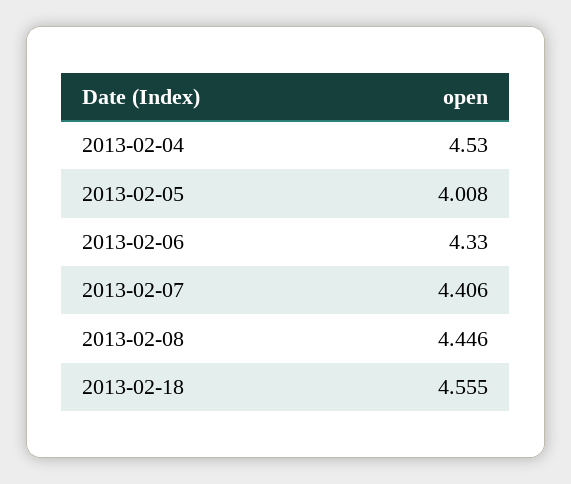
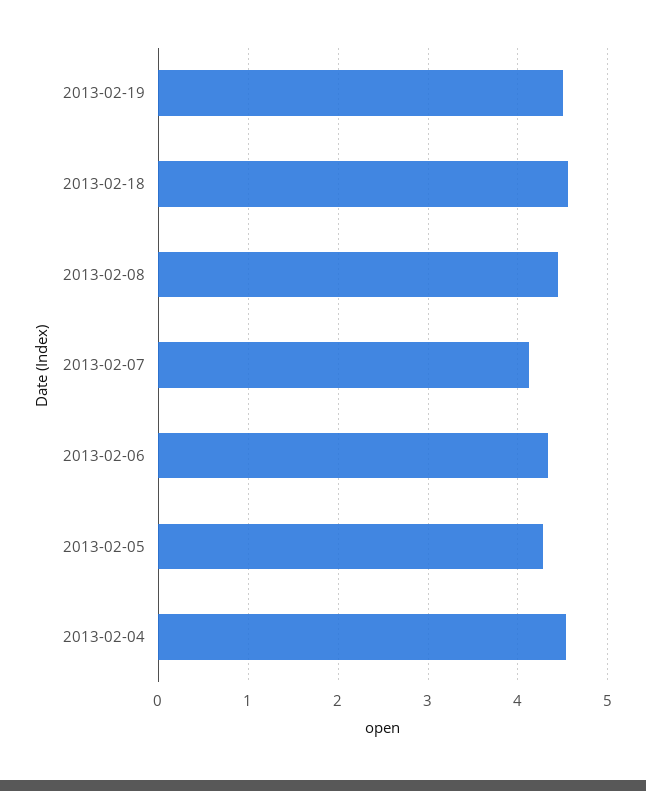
2013-02-05: 4.008 -> 4.3
2013-02-07: 4.406 -> 4.1
2013-02-19: none -> 4.5

